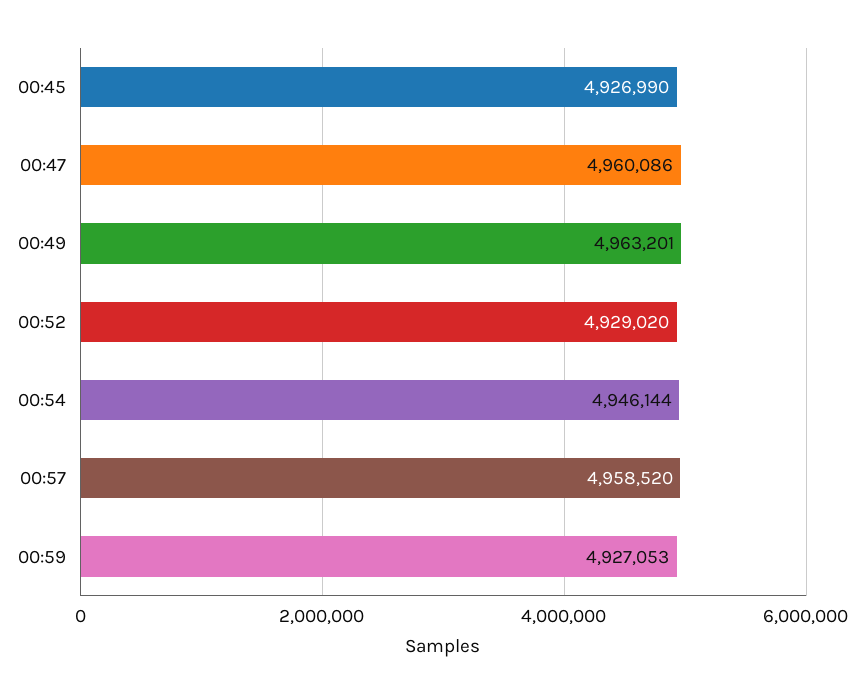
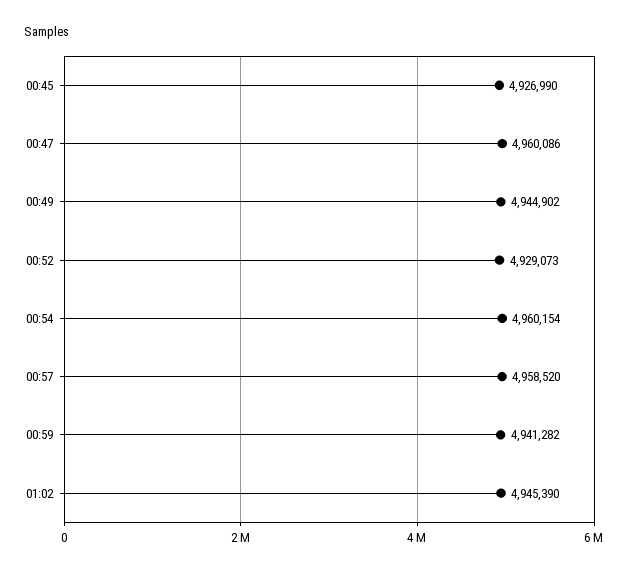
00:49: 4963201 -> 4944902
00:52: 4929020 -> 4929073
00:54: 4946144 -> 4960154
00:59: 4927053 -> 4941282
01:02: none -> 4945390

